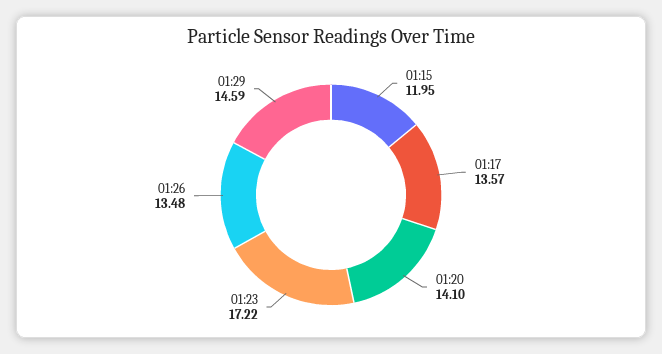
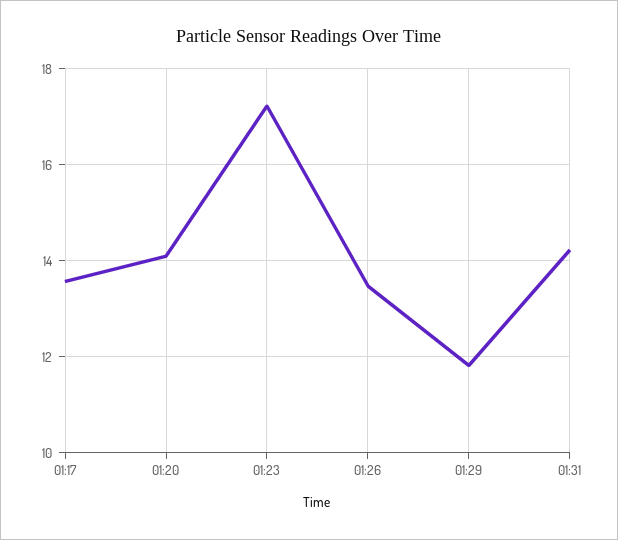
01:15: 11.95 -> none
01:29: 14.59 -> 11.8
01:31: none -> 14.2

